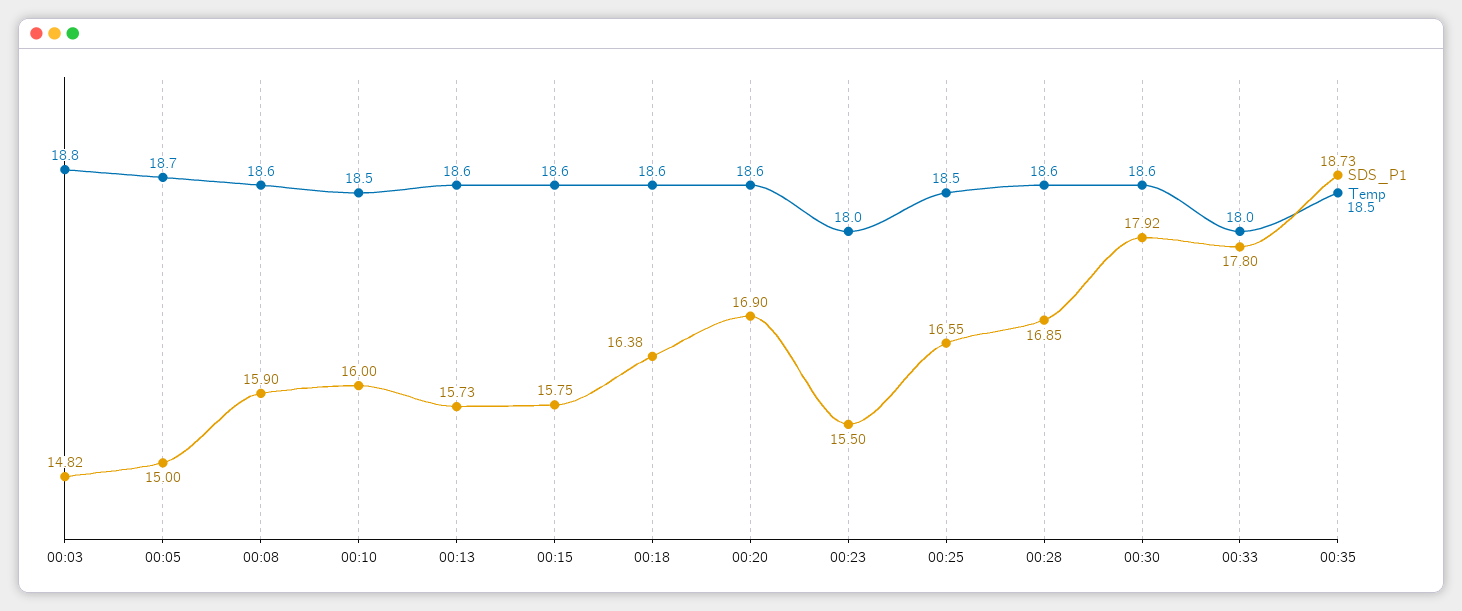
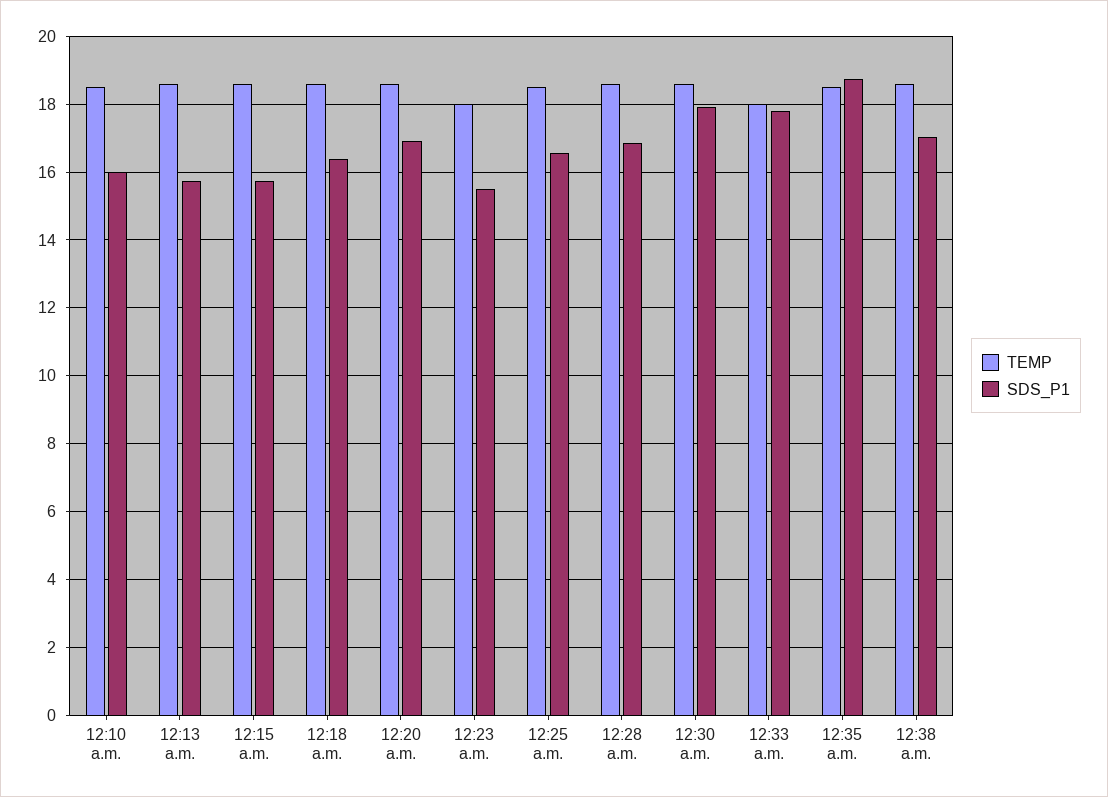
SDS_P1, 00:03: 14.82 -> none
Temp, 00:03: 18.8 -> none
SDS_P1, 00:05: 15 -> none
Temp, 00:05: 18.7 -> none
SDS_P1, 00:08: 15.9 -> none
Temp, 00:08: 18.6 -> none
Temp, 12:38 a.m.: none -> 18.6
SDS_P1, 12:38 a.m.: none -> 17

